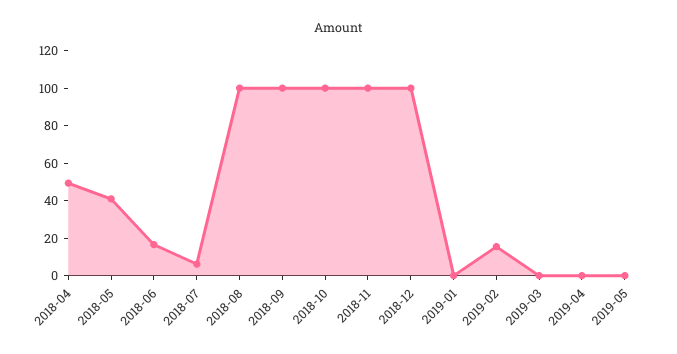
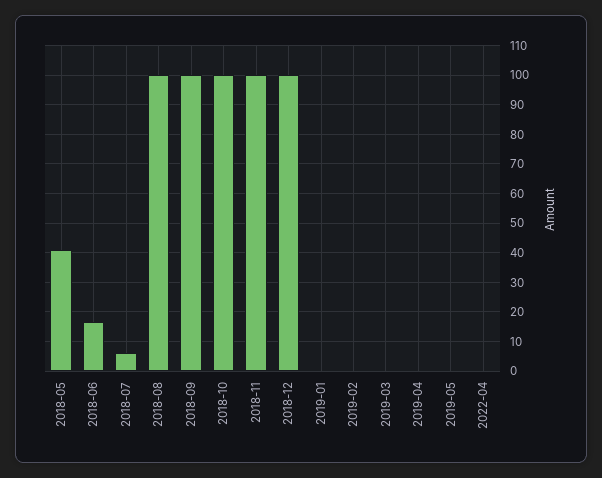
2018-04: 50 -> none
2019-02: 15 -> 0
2022-04: none -> 0

